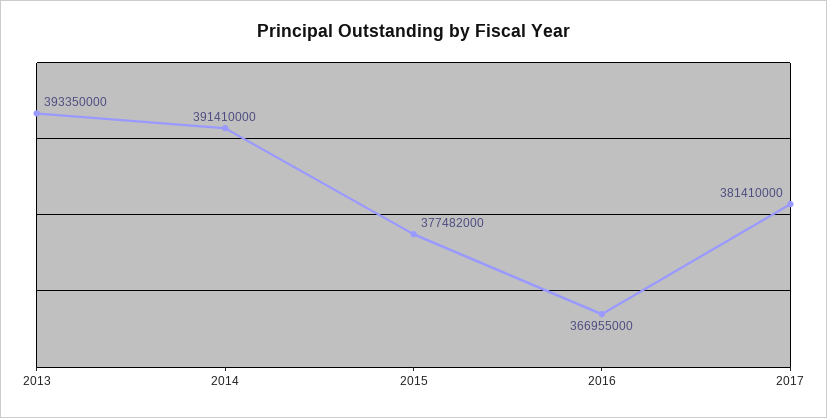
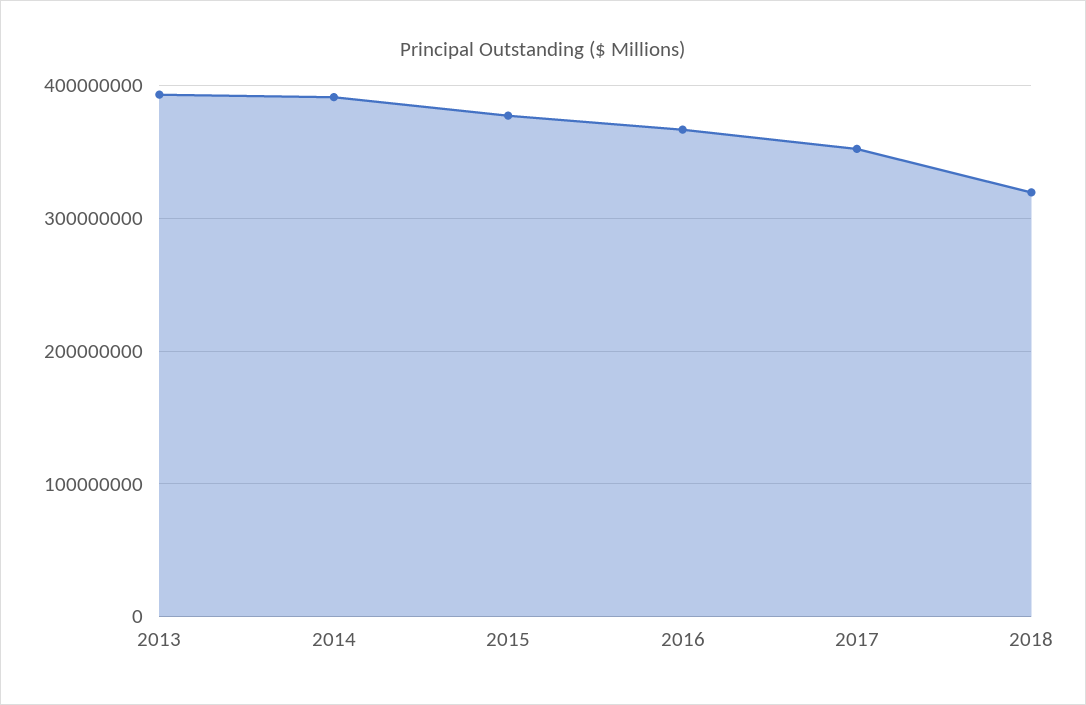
2017: 381410000 -> 350000000
2018: none -> 320000000

